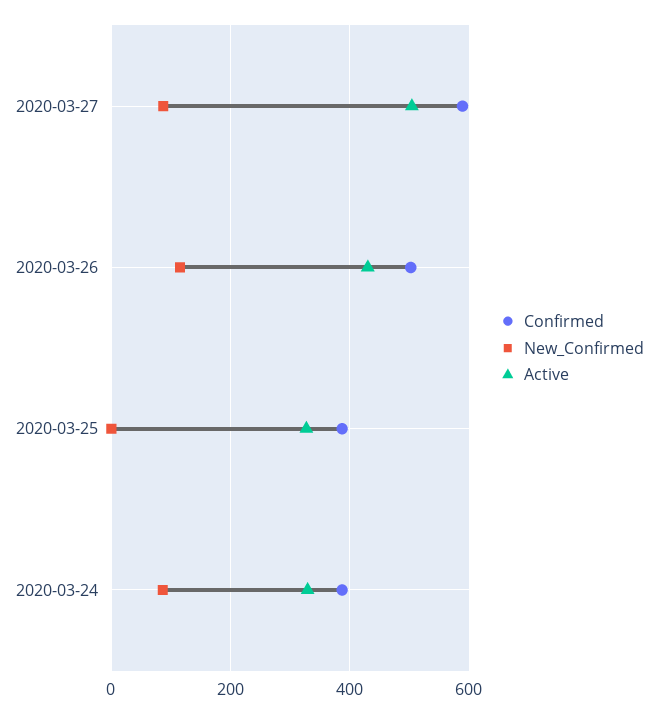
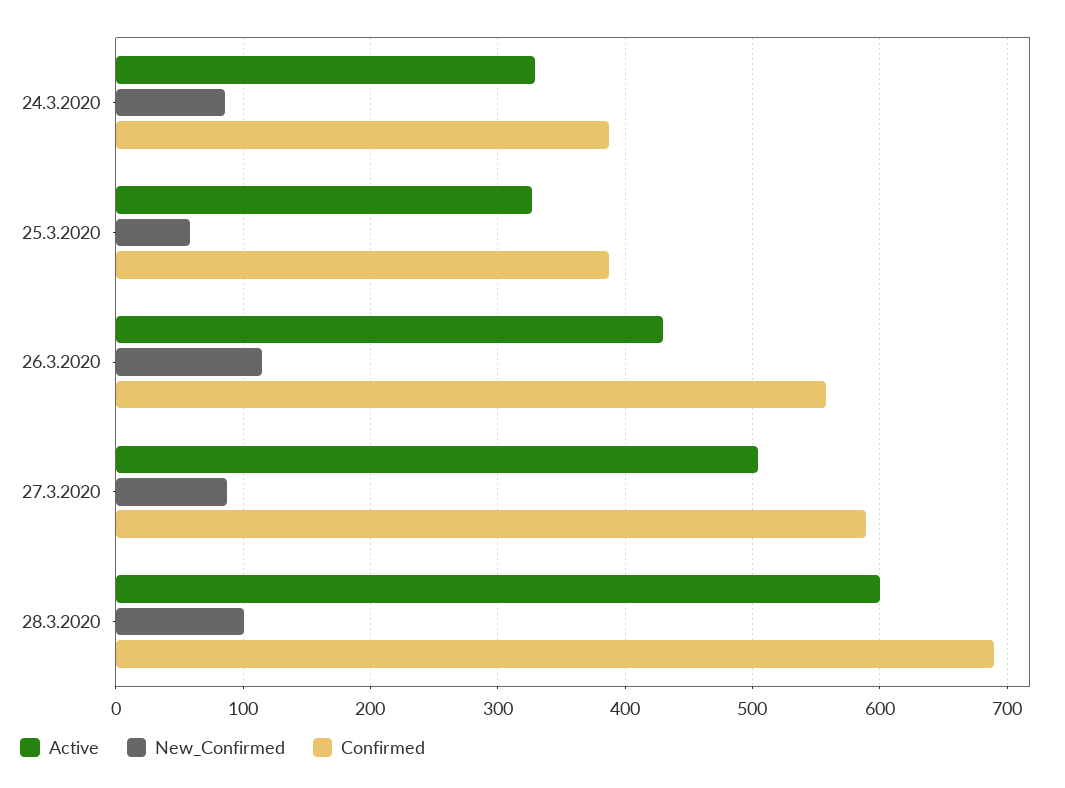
Confirmed, 2020-03-26: 500 -> 560
New_Confirmed, 2020-03-25: 0 -> 60
Active, 28.3.2020: none -> 600
New_Confirmed, 28.3.2020: none -> 100
Confirmed, 28.3.2020: none -> 690

